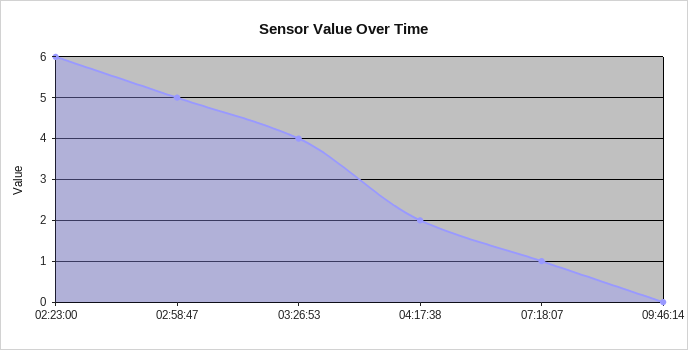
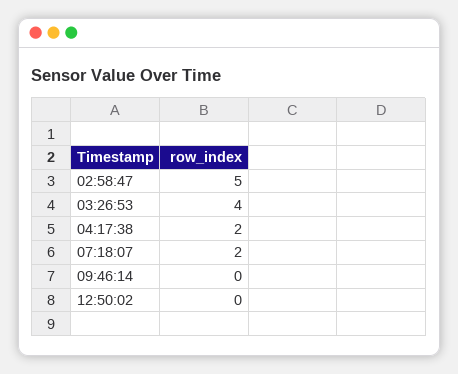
02:23:00: 6 -> none
07:18:07: 1 -> 2
12:50:02: none -> 0

